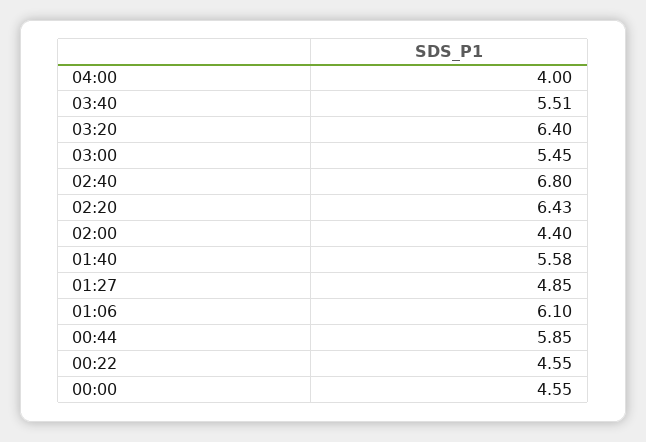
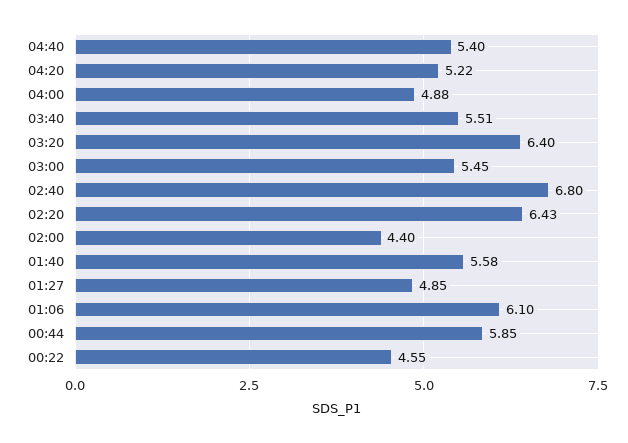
04:00: 4 -> 4.88
00:00: 4.55 -> none
04:40: none -> 5.4
04:20: none -> 5.22

